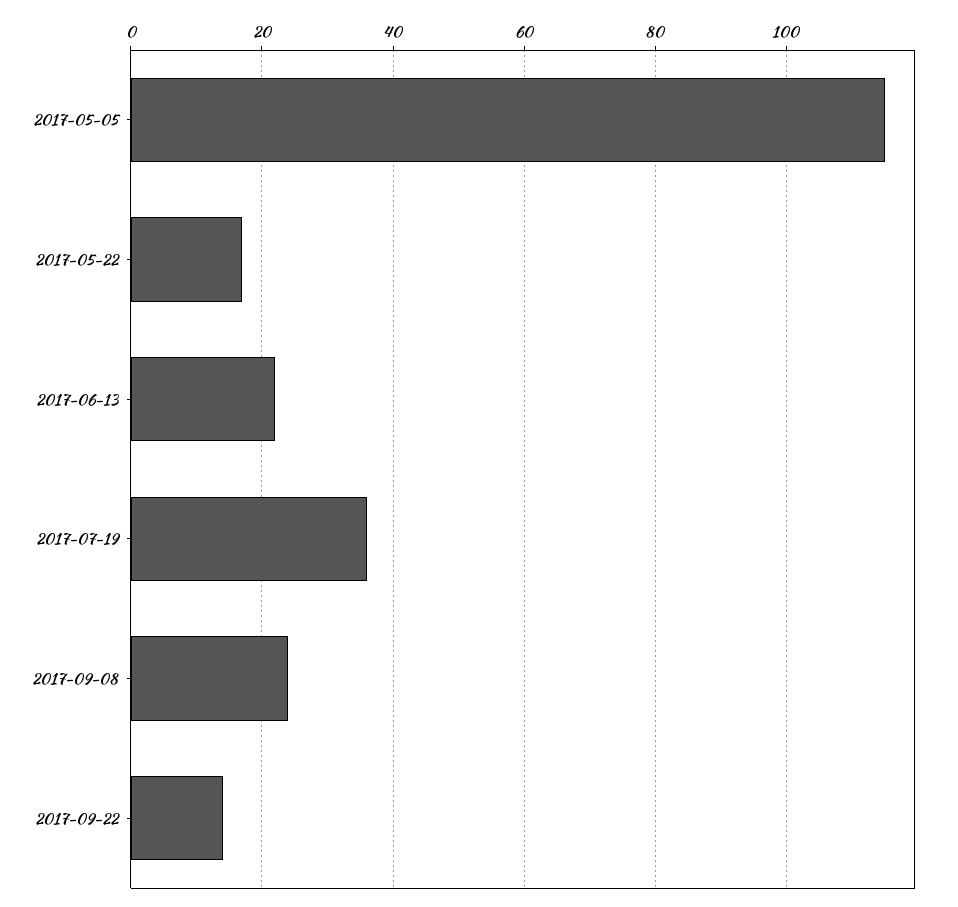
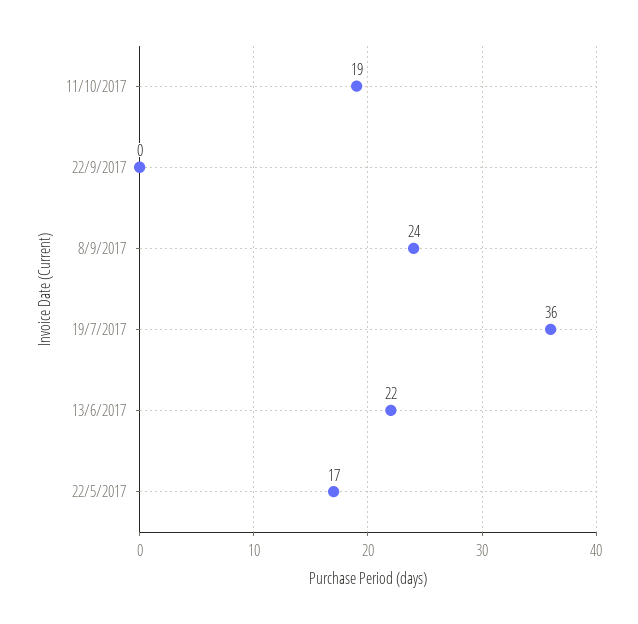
2017-05-05: 115 -> none
2017-09-22: 15 -> 0
11/10/2017: none -> 19

